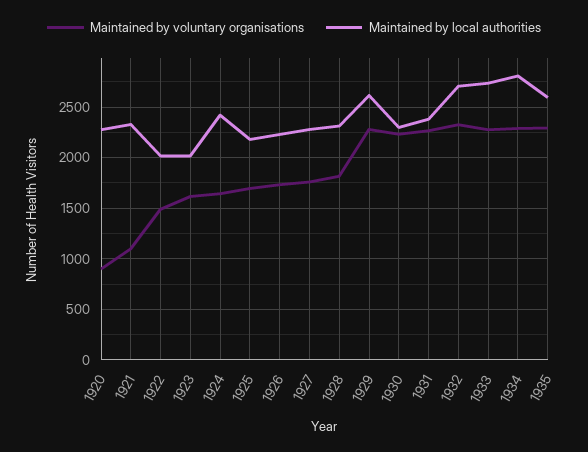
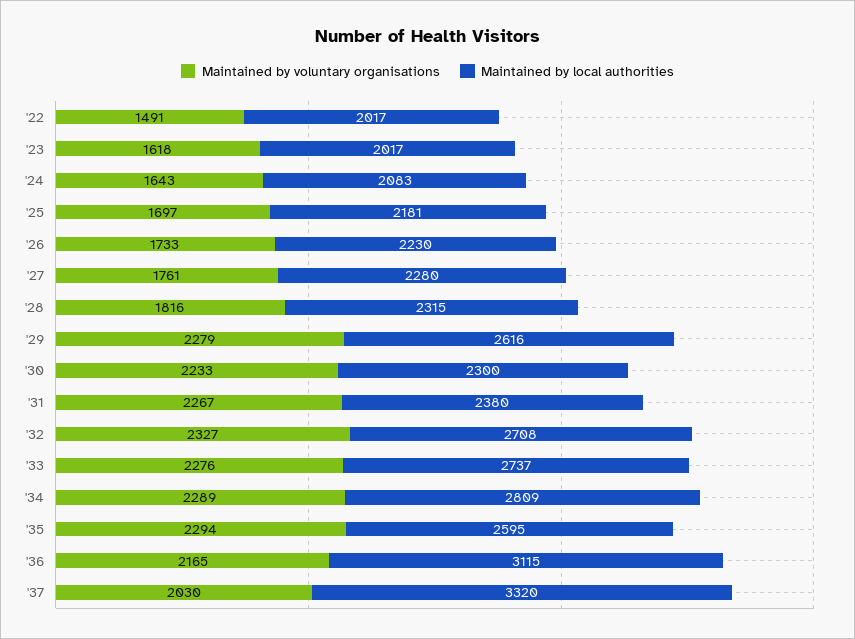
Maintained by voluntary organisations, 1920: 900 -> none
Maintained by local authorities, 1920: 2300 -> none
Maintained by voluntary organisations, 1921: 1100 -> none
Maintained by local authorities, 1921: 2300 -> none
Maintained by local authorities, 1924: 2400 -> 2083
Maintained by voluntary organisations, '36: none -> 2165
Maintained by local authorities, '36: none -> 3115
Maintained by voluntary organisations, '37: none -> 2030
Maintained by local authorities, '37: none -> 3320

